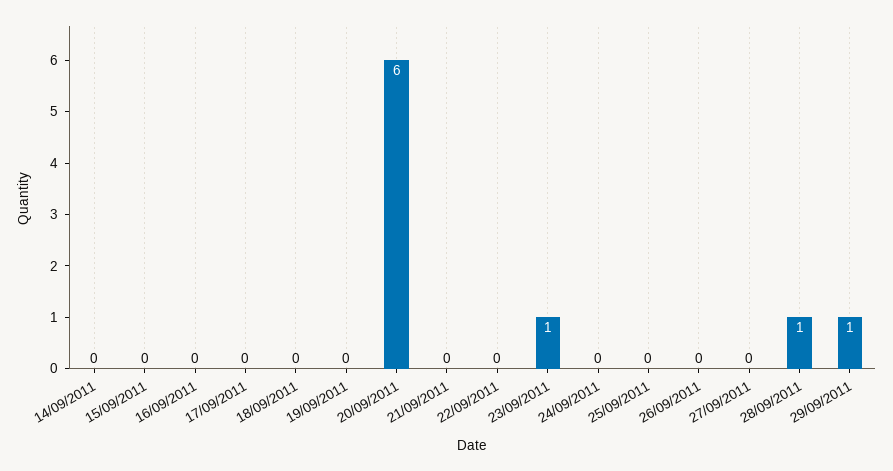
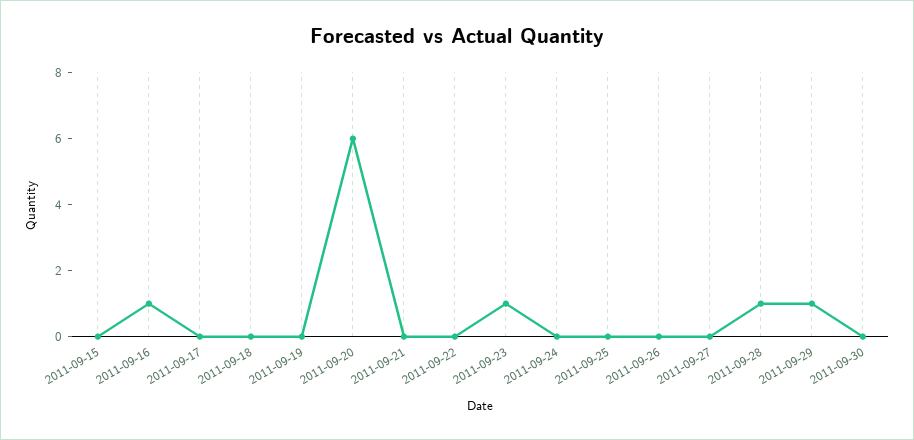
14/09/2011: 0 -> none
16/09/2011: 0 -> 1
2011-09-30: none -> 0

